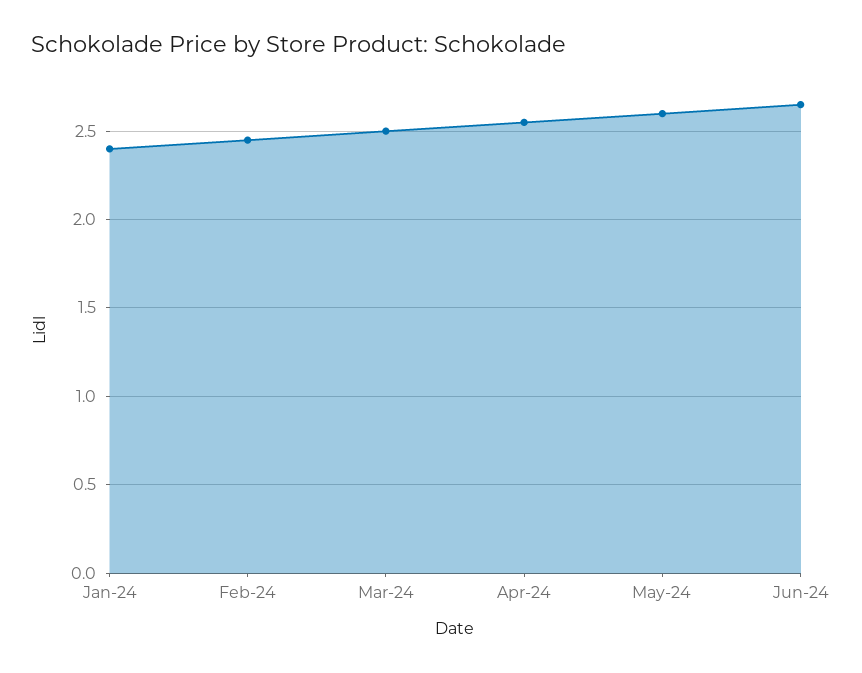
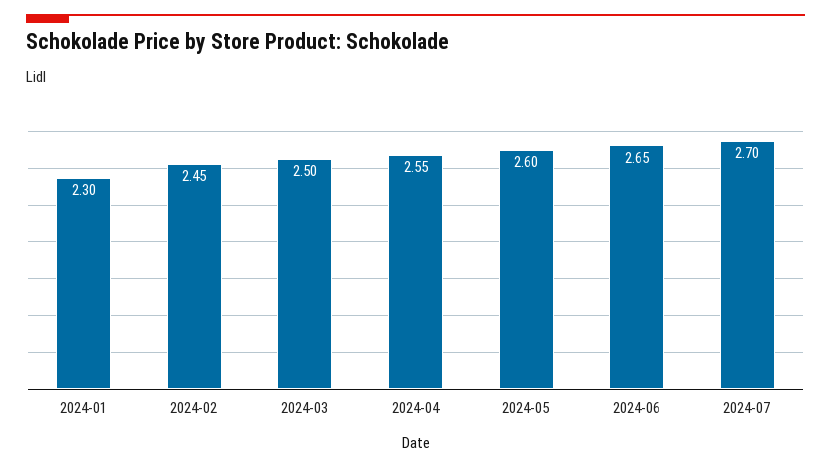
Jan-24: 2.4 -> 2.3
2024-07: none -> 2.7

